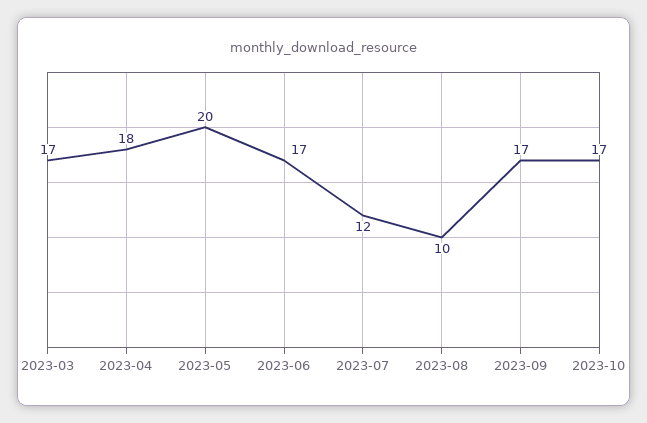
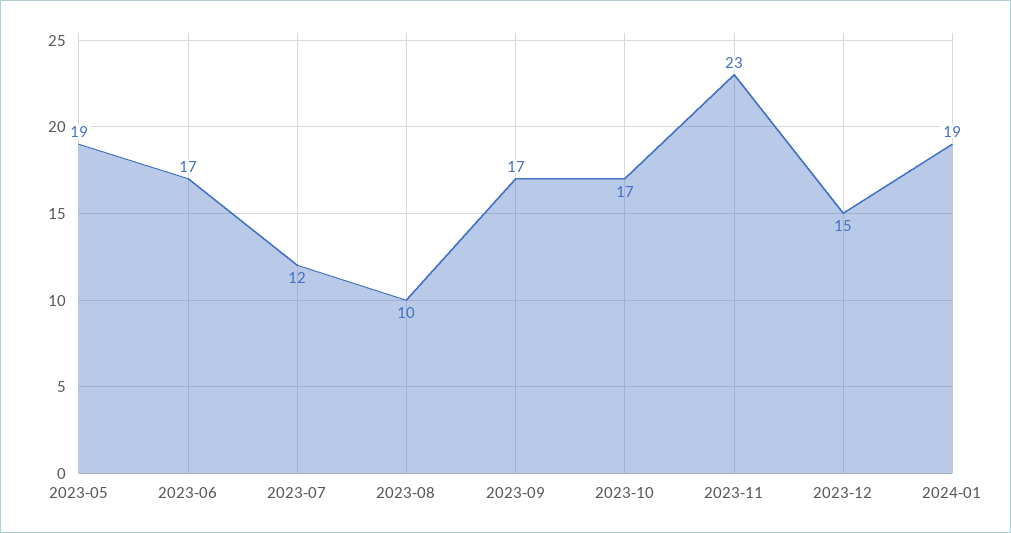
2023-03: 17 -> none
2023-04: 18 -> none
2023-05: 20 -> 19
2023-11: none -> 23
2023-12: none -> 15
2024-01: none -> 19

